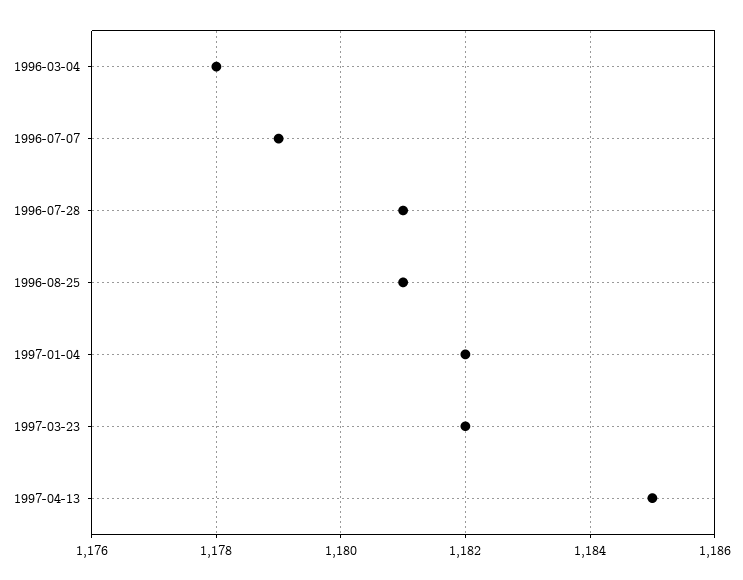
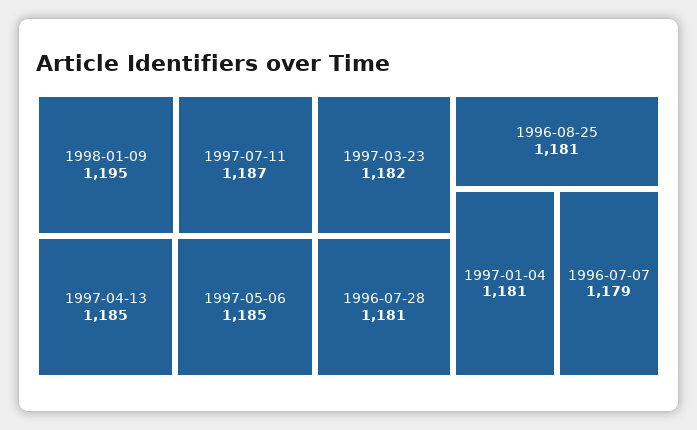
1996-03-04: 1178 -> none
1997-01-04: 1182 -> 1181
1998-01-09: none -> 1195
1997-07-11: none -> 1187
1997-05-06: none -> 1185

